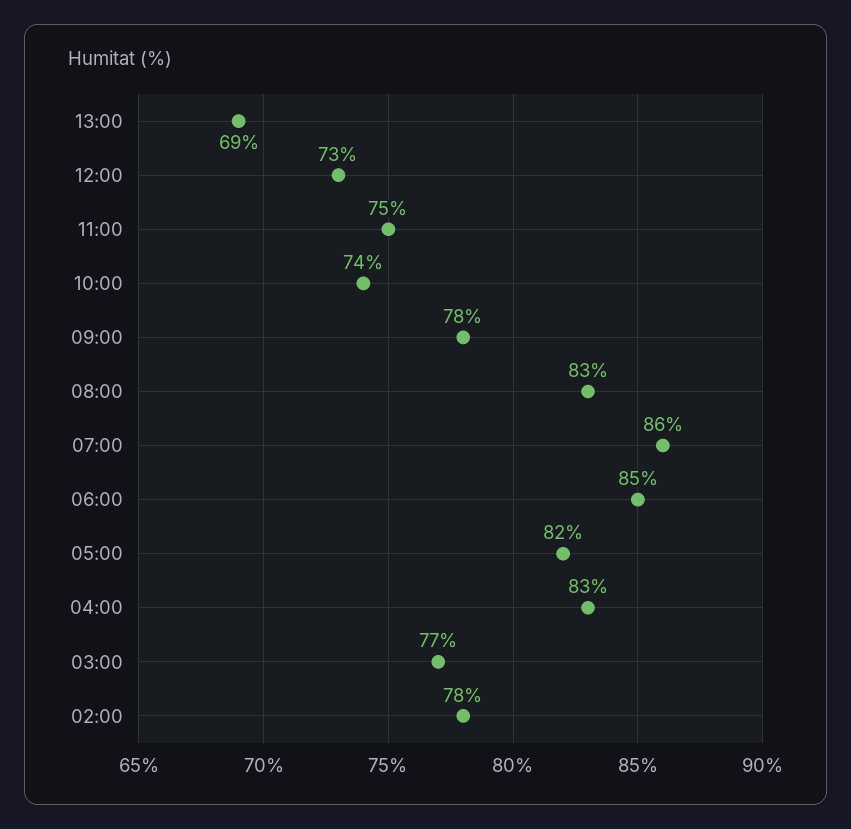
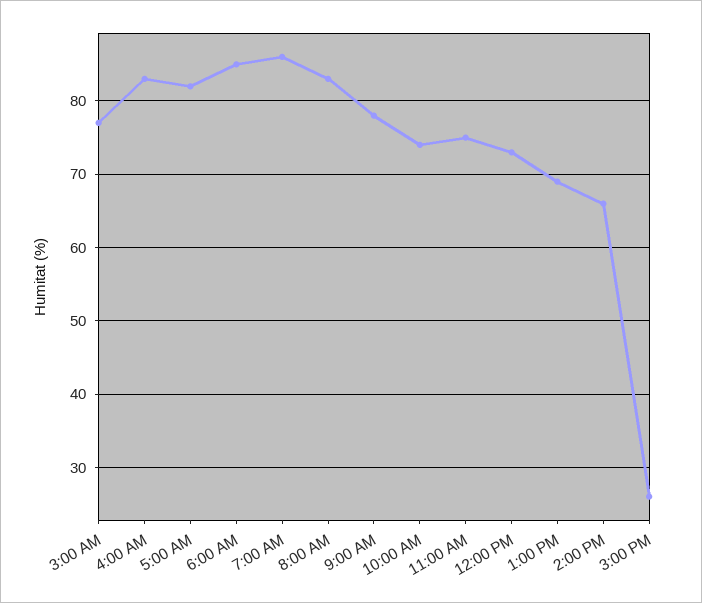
02:00: 78 -> none
2:00 PM: none -> 66
3:00 PM: none -> 26

